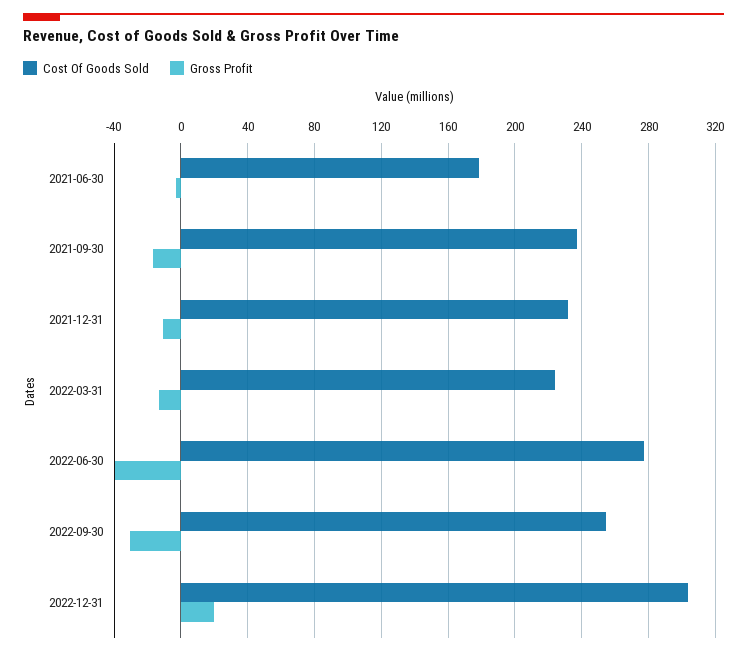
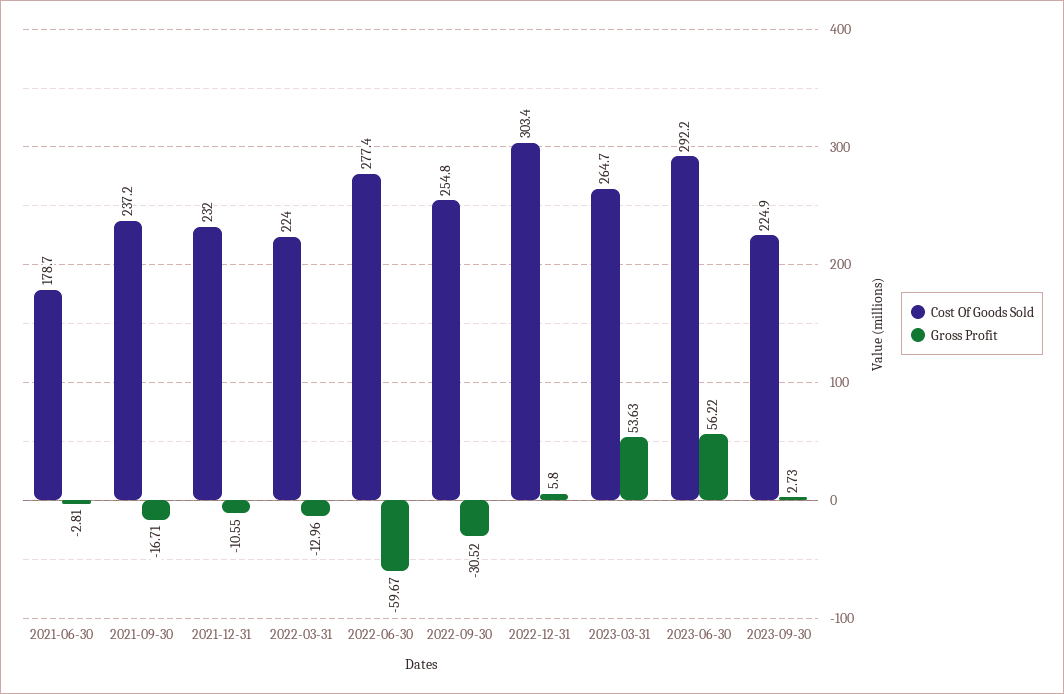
Gross Profit, 2022-06-30: -40 -> -59.67
Gross Profit, 2022-12-31: 20 -> 5.8
Cost Of Goods Sold, 2023-03-31: none -> 264.7
Gross Profit, 2023-03-31: none -> 53.63
Cost Of Goods Sold, 2023-06-30: none -> 292.2
Gross Profit, 2023-06-30: none -> 56.22
Cost Of Goods Sold, 2023-09-30: none -> 224.9
Gross Profit, 2023-09-30: none -> 2.73

